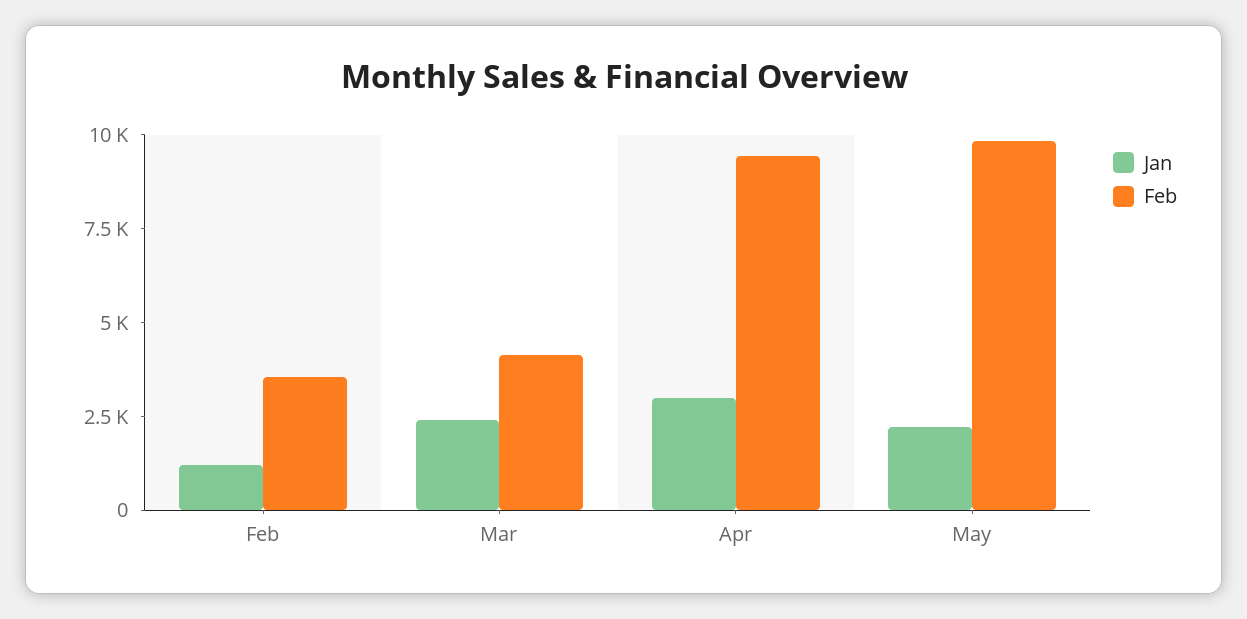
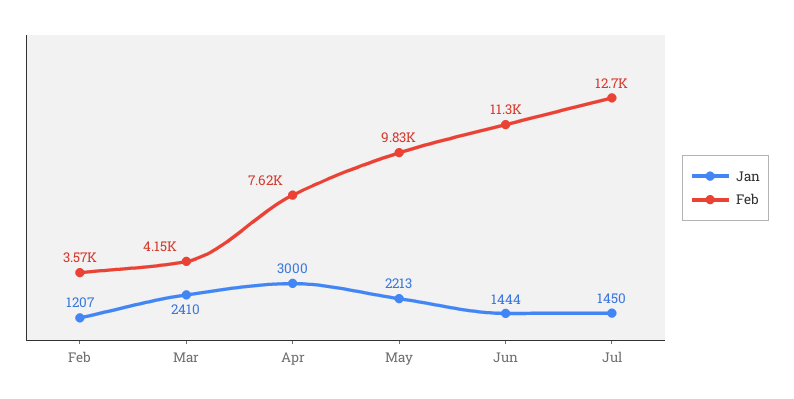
Feb, Apr: 9500 -> 7620
Jan, Jun: none -> 1444
Feb, Jun: none -> 11300
Jan, Jul: none -> 1450
Feb, Jul: none -> 12700

